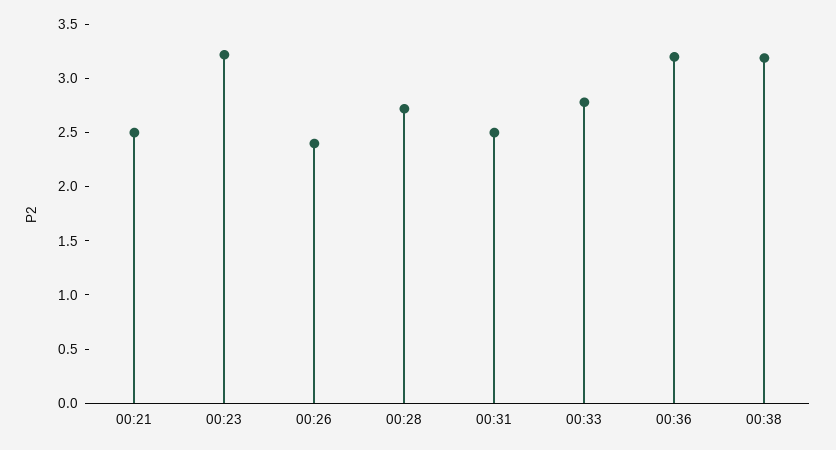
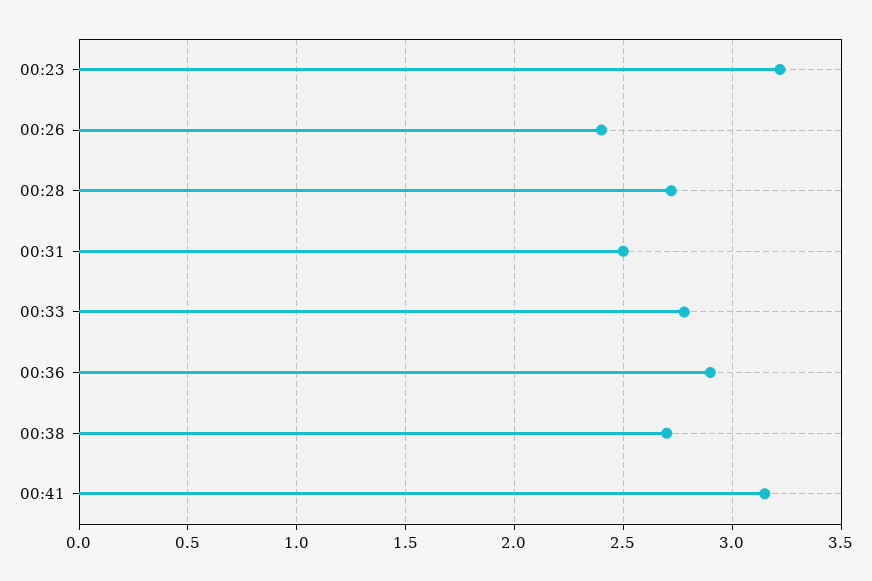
00:21: 2.5 -> none
00:36: 3.2 -> 2.9
00:38: 3.2 -> 2.7
00:41: none -> 3.15

